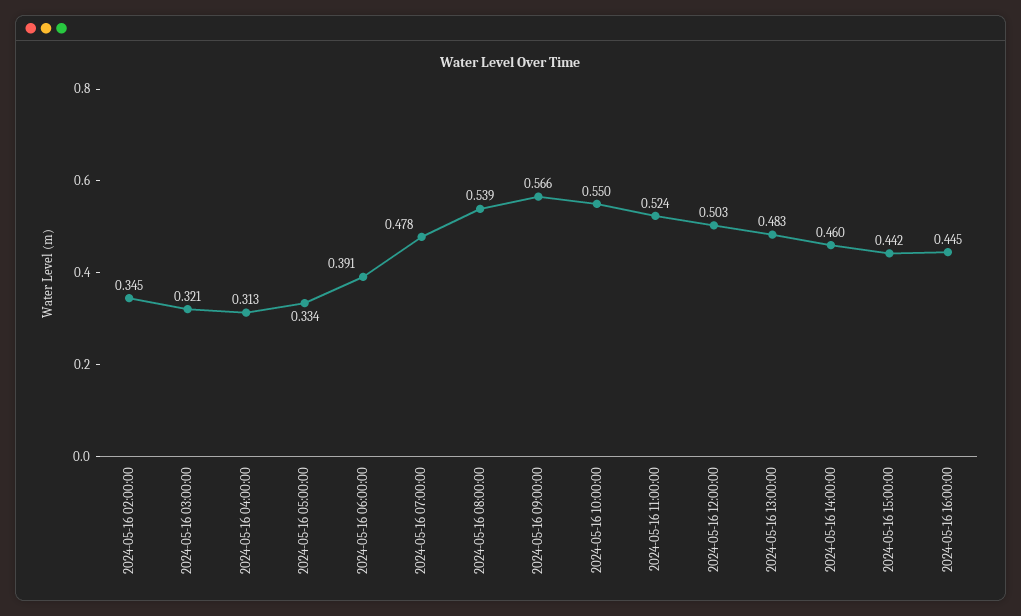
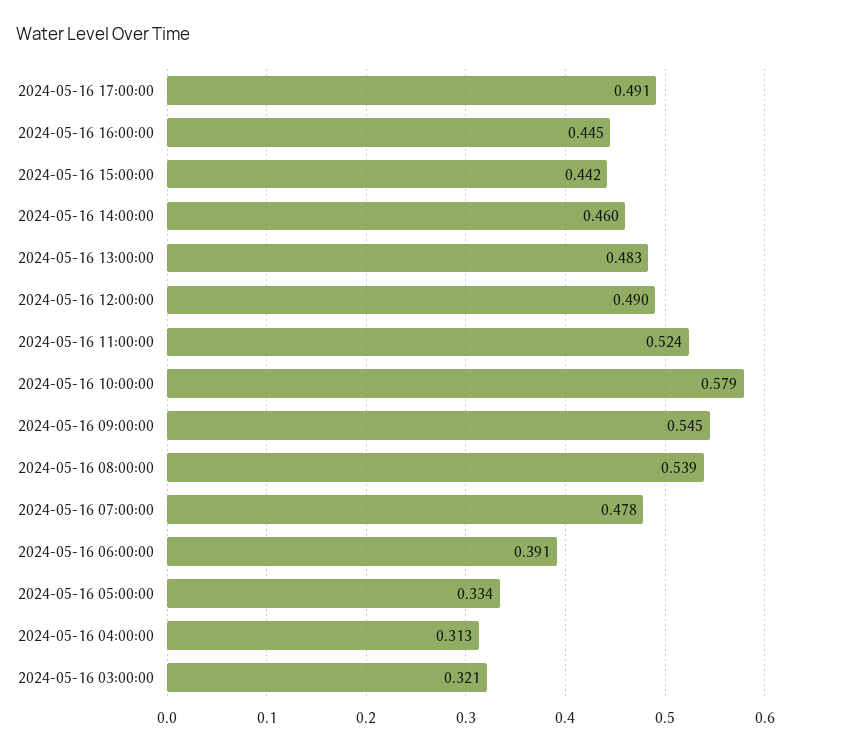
2024-05-16 02:00:00: 0.345 -> none
2024-05-16 09:00:00: 0.566 -> 0.545
2024-05-16 10:00:00: 0.55 -> 0.579
2024-05-16 12:00:00: 0.503 -> 0.49
2024-05-16 17:00:00: none -> 0.491

